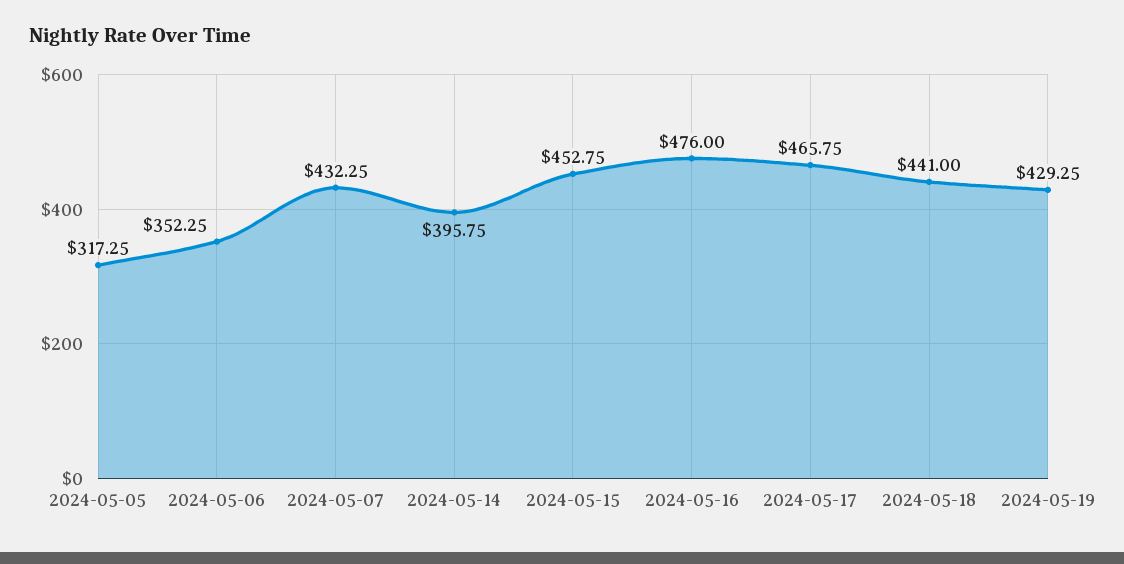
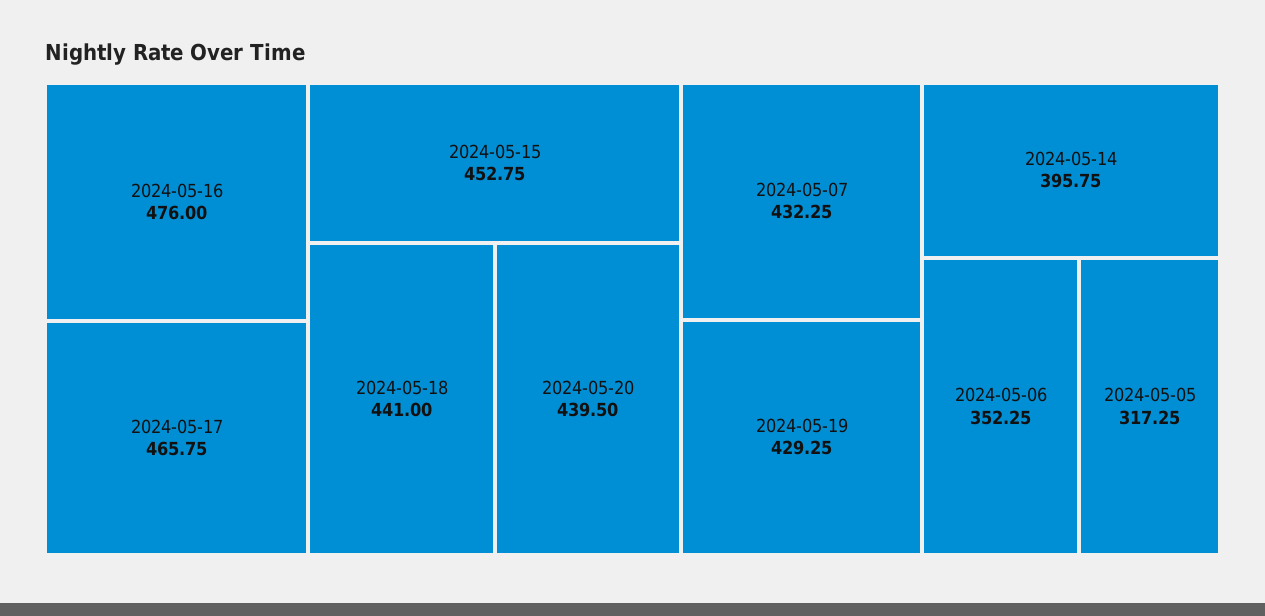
2024-05-20: none -> 439.5

